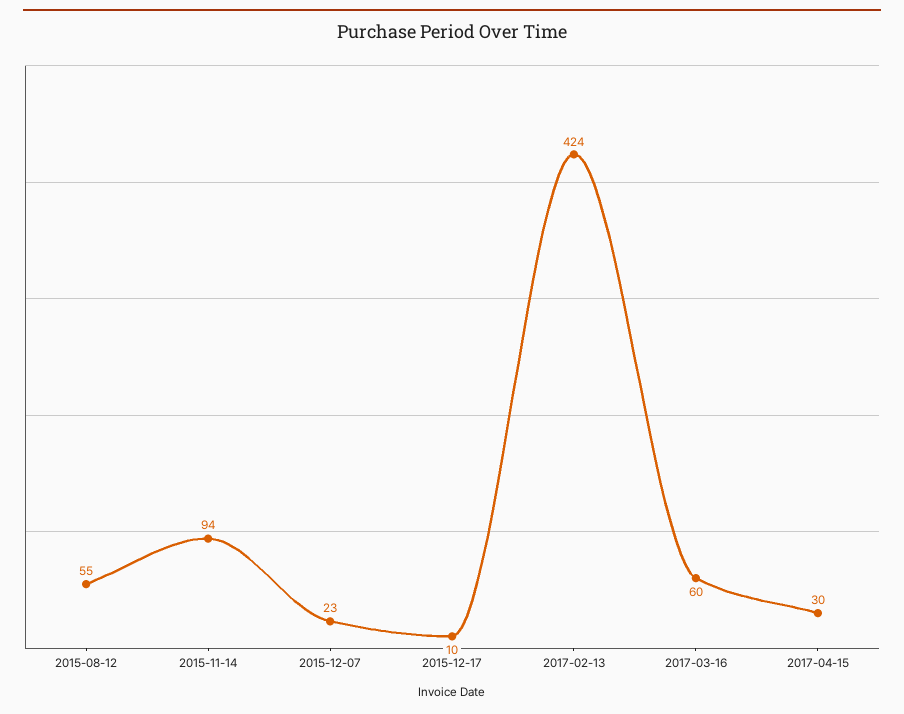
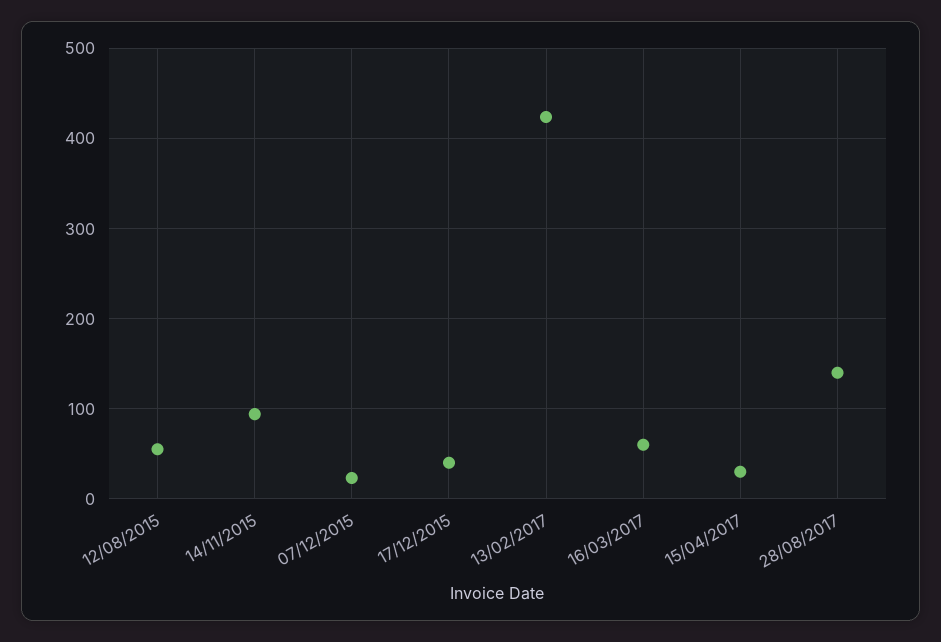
2015-12-17: 10 -> 40
28/08/2017: none -> 140

